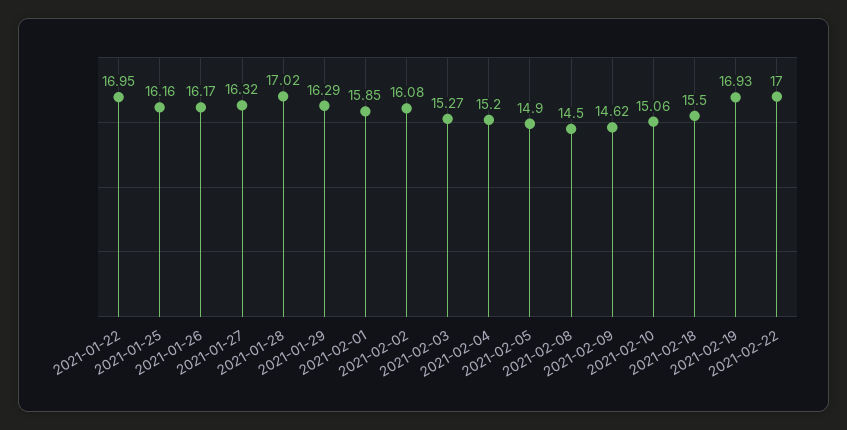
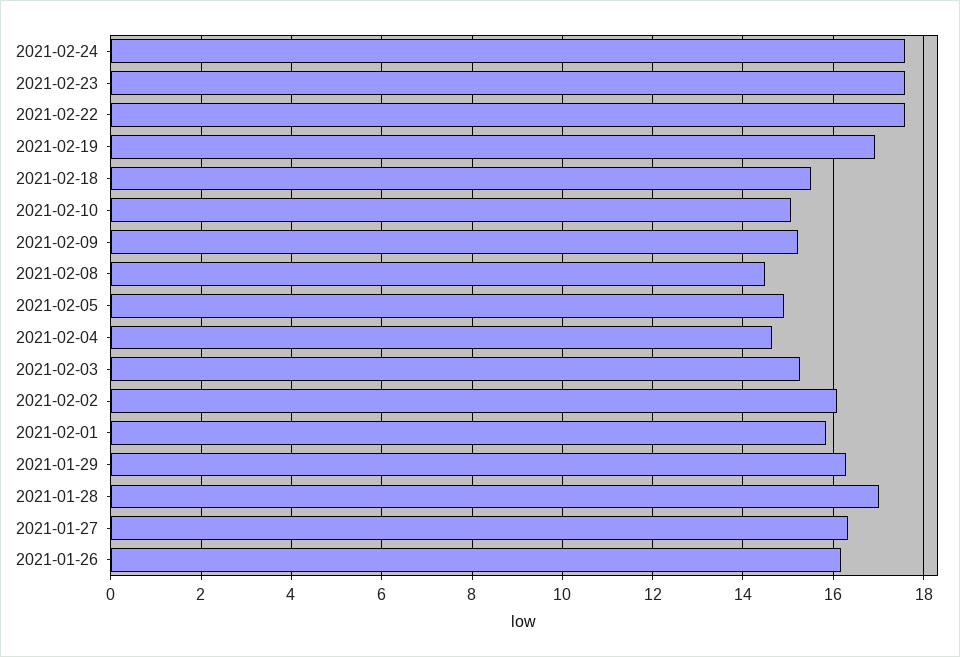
2021-01-22: 16.95 -> none
2021-01-25: 16.16 -> none
2021-02-04: 15.2 -> 14.6
2021-02-09: 14.62 -> 15.2
2021-02-22: 17 -> 17.6
2021-02-24: none -> 17.6
2021-02-23: none -> 17.6

